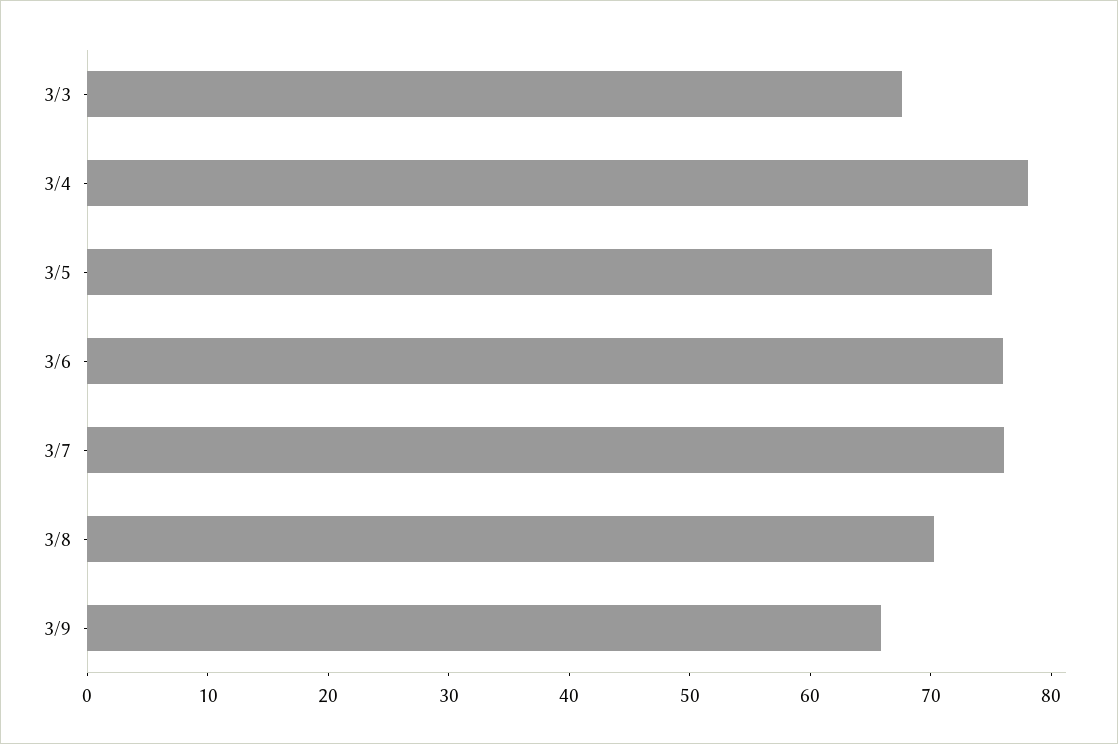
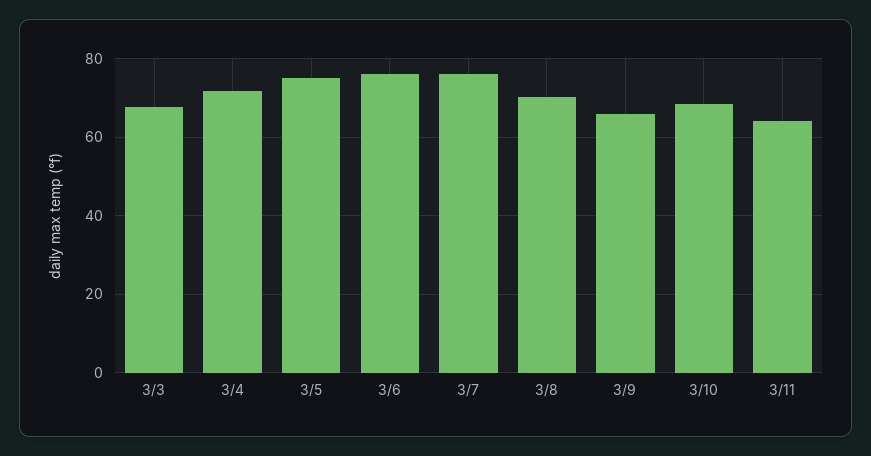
3/4: 78 -> 72
3/10: none -> 68
3/11: none -> 64

